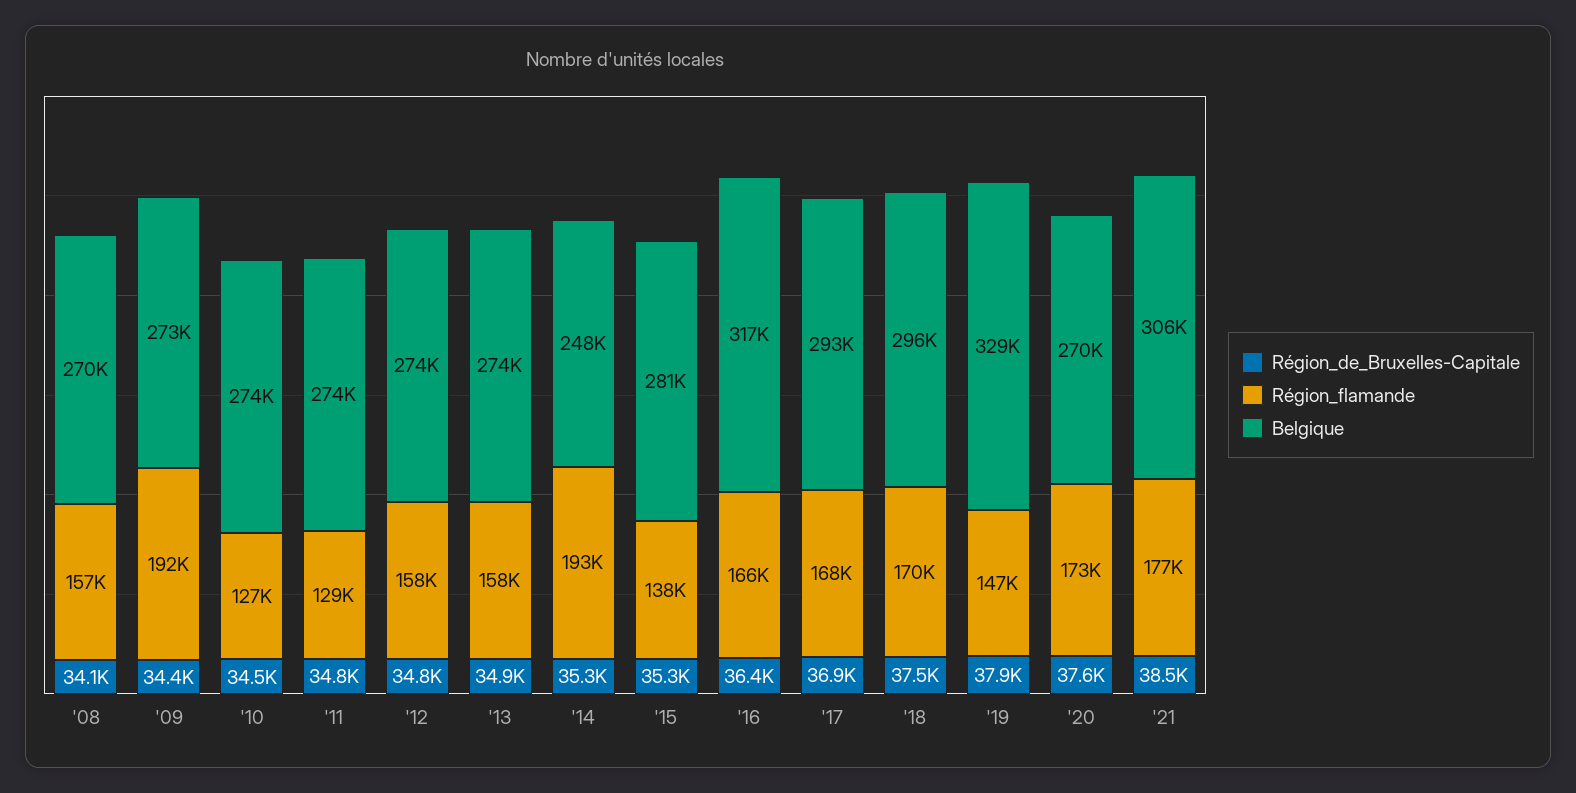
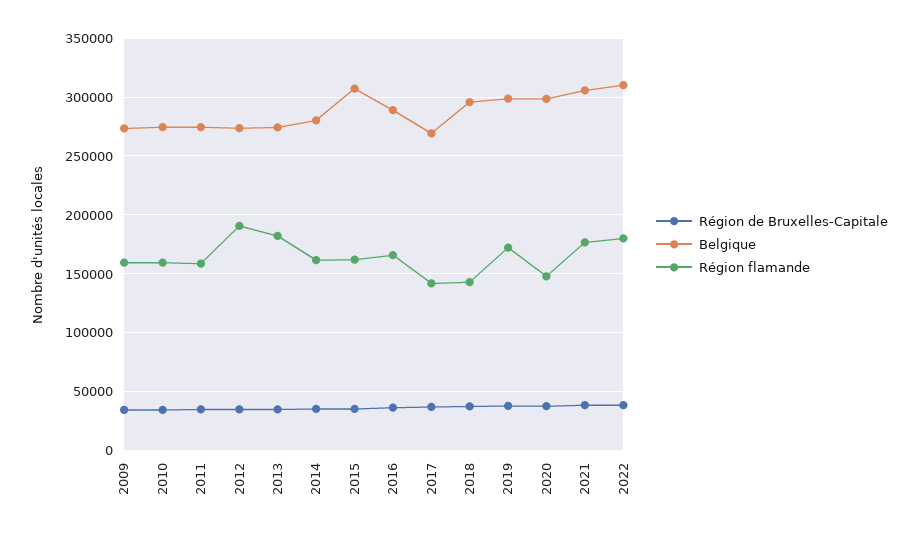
Région_de_Bruxelles-Capitale, '08: 34100 -> none
Région_flamande, '08: 157000 -> none
Belgique, '08: 270000 -> none
Région_flamande, '09: 192000 -> 160000
Région_flamande, '10: 127000 -> 160000
Région_flamande, '11: 129000 -> 160000
Région_flamande, '12: 158000 -> 190000
Région_flamande, '13: 158000 -> 180000
Région_flamande, '14: 193000 -> 160000
Belgique, '14: 248000 -> 280000
Région_flamande, '15: 138000 -> 160000
Belgique, '15: 281000 -> 310000
Belgique, '16: 317000 -> 290000
Région_flamande, '17: 168000 -> 140000
Belgique, '17: 293000 -> 270000
Région_flamande, '18: 170000 -> 140000
Région_flamande, '19: 147000 -> 170000
Belgique, '19: 329000 -> 300000
Région_flamande, '20: 173000 -> 150000
Belgique, '20: 270000 -> 300000
Région_de_Bruxelles-Capitale, 2022: none -> 40000
Belgique, 2022: none -> 310000
Région_flamande, 2022: none -> 180000

